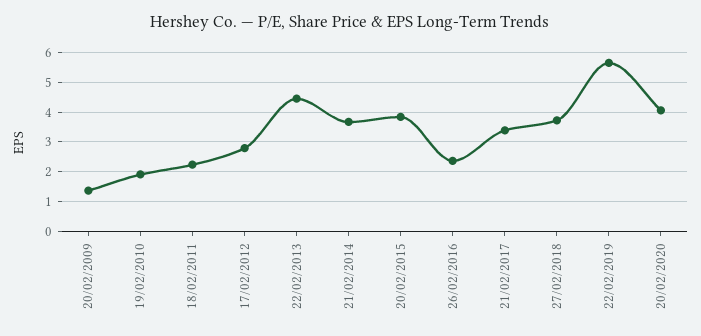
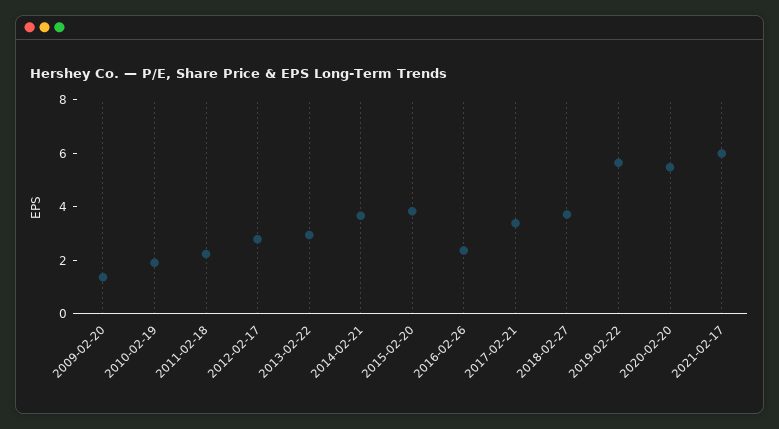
22/02/2013: 4.5 -> 3
20/02/2020: 4 -> 5.5
2021-02-17: none -> 6

